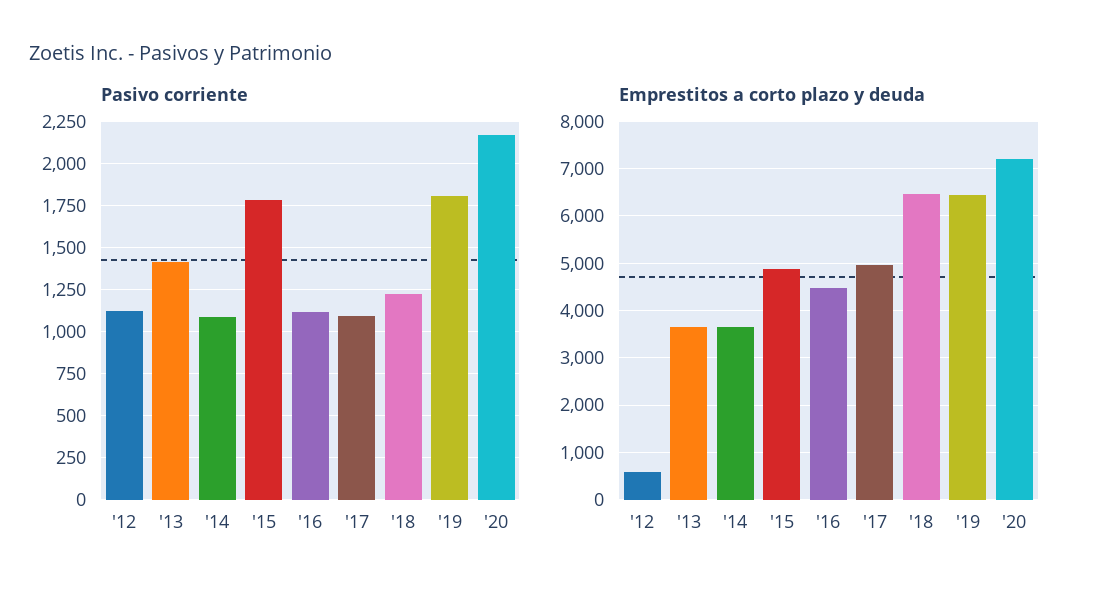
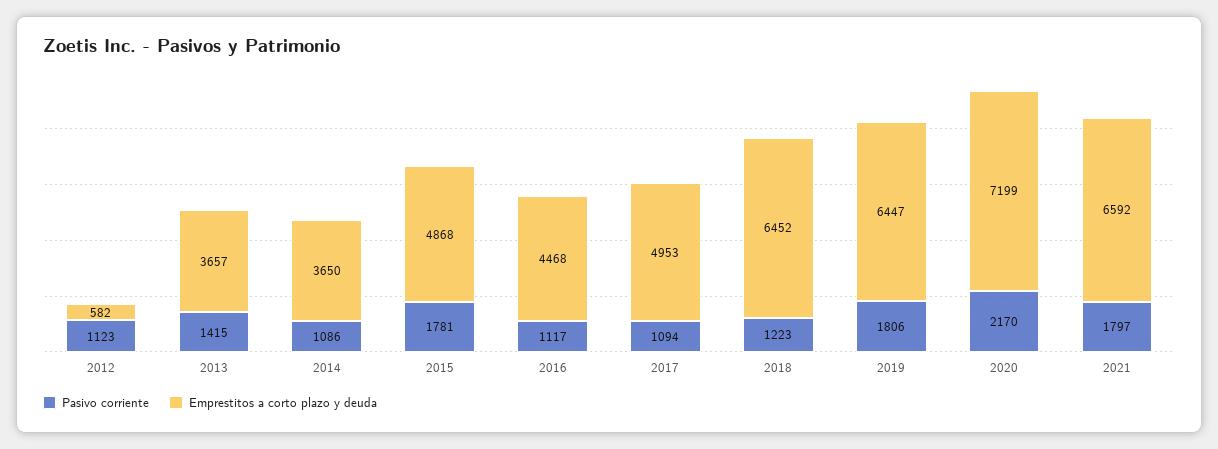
Pasivo corriente, 2021: none -> 1797
Emprestitos a corto plazo y deuda, 2021: none -> 6592

